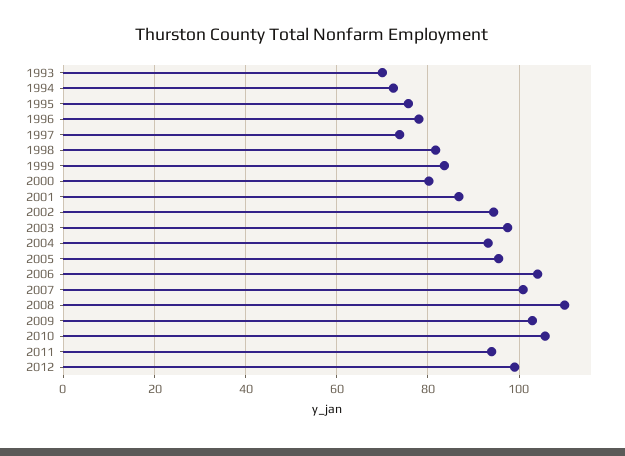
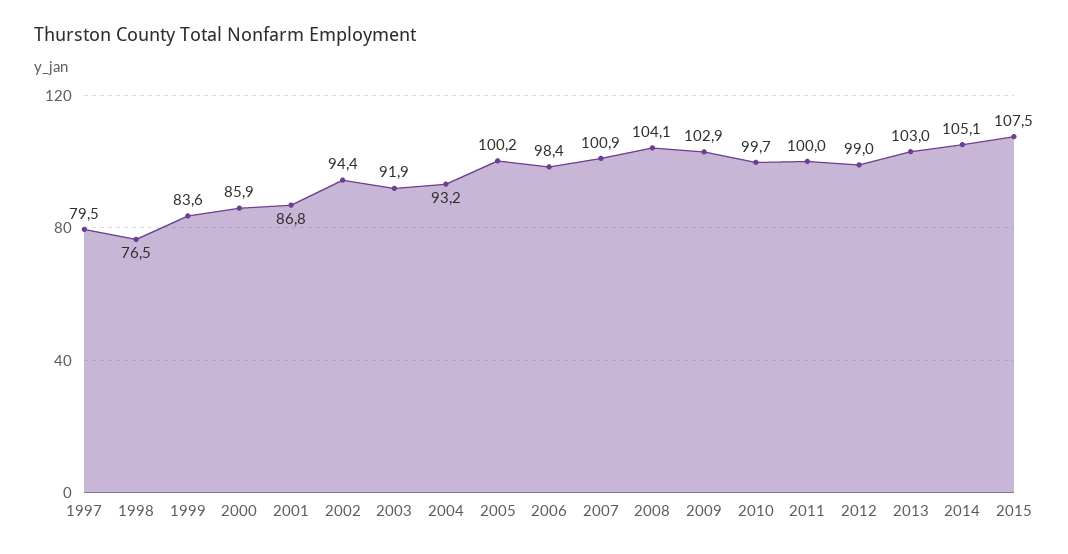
1993: 70 -> none
1994: 72 -> none
1995: 76 -> none
1996: 78 -> none
1997: 74 -> 79.5
1998: 82 -> 76.5
2000: 80 -> 85.9
2003: 98 -> 91.9
2005: 96 -> 100.2
2006: 104 -> 98.4
2008: 110 -> 104.1
2010: 106 -> 99.7
2011: 94 -> 100
2013: none -> 103
2014: none -> 105.1
2015: none -> 107.5

